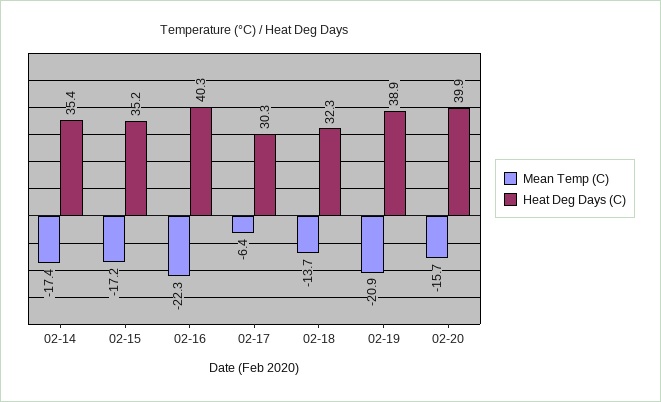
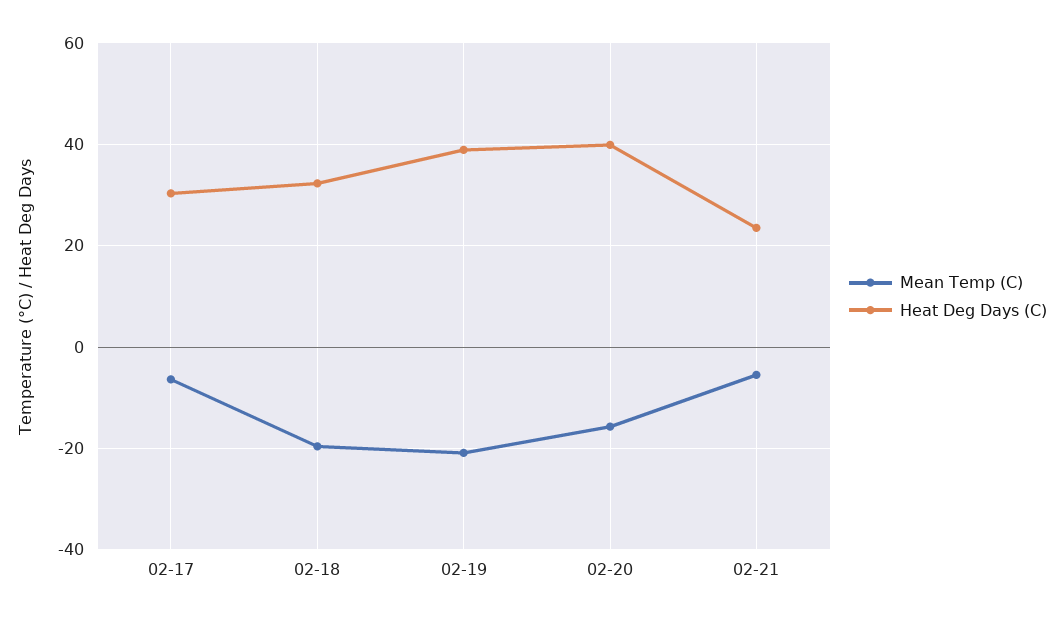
Mean Temp (C), 02-14: -17.4 -> none
Heat Deg Days (C), 02-14: 35.4 -> none
Mean Temp (C), 02-15: -17.2 -> none
Heat Deg Days (C), 02-15: 35.2 -> none
Mean Temp (C), 02-16: -22.3 -> none
Heat Deg Days (C), 02-16: 40.3 -> none
Mean Temp (C), 02-18: -13.7 -> -20
Mean Temp (C), 02-21: none -> -6
Heat Deg Days (C), 02-21: none -> 24

